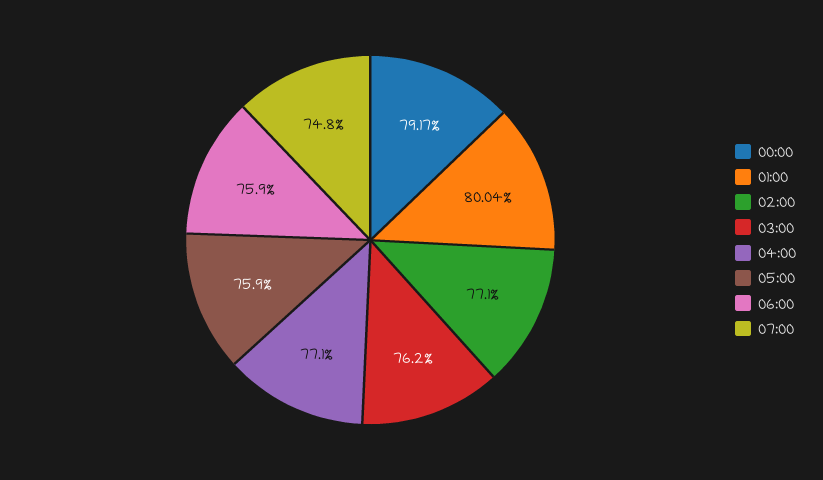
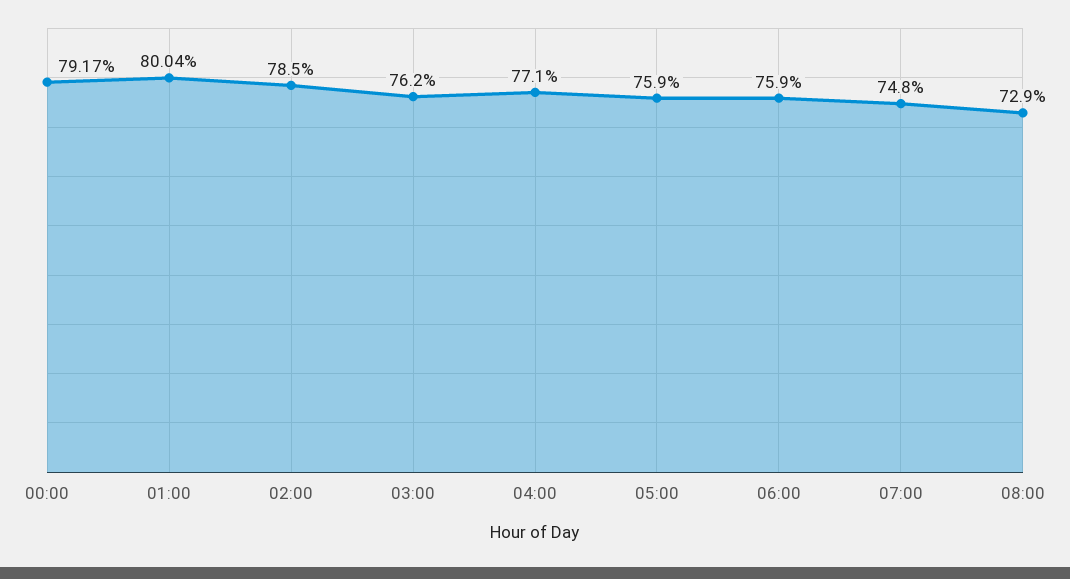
02:00: 77.1 -> 78.5
08:00: none -> 72.9

